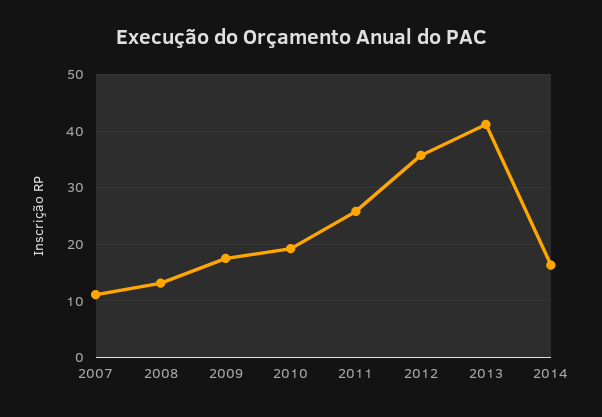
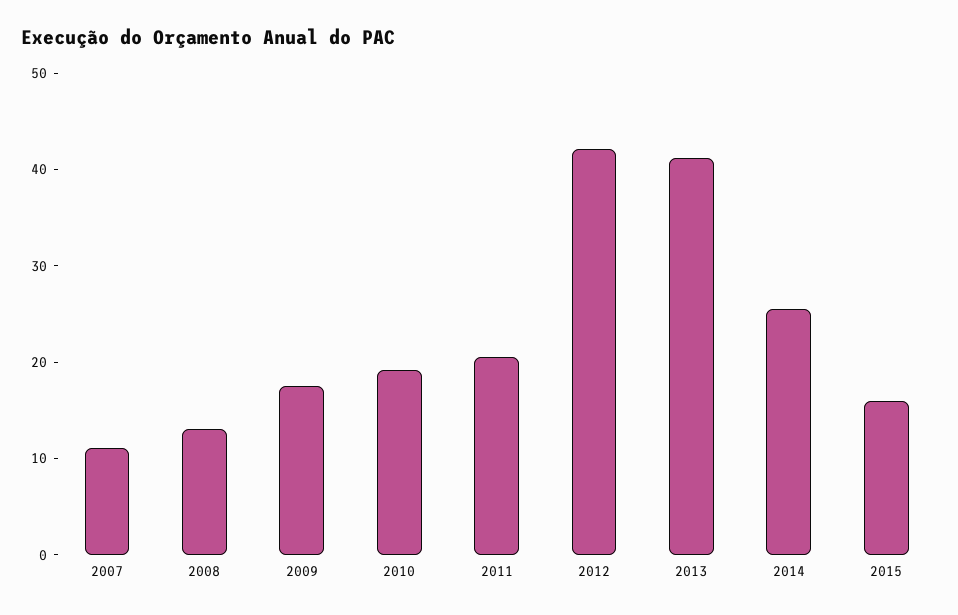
2011: 26 -> 20
2012: 36 -> 42
2014: 16 -> 26
2015: none -> 16

